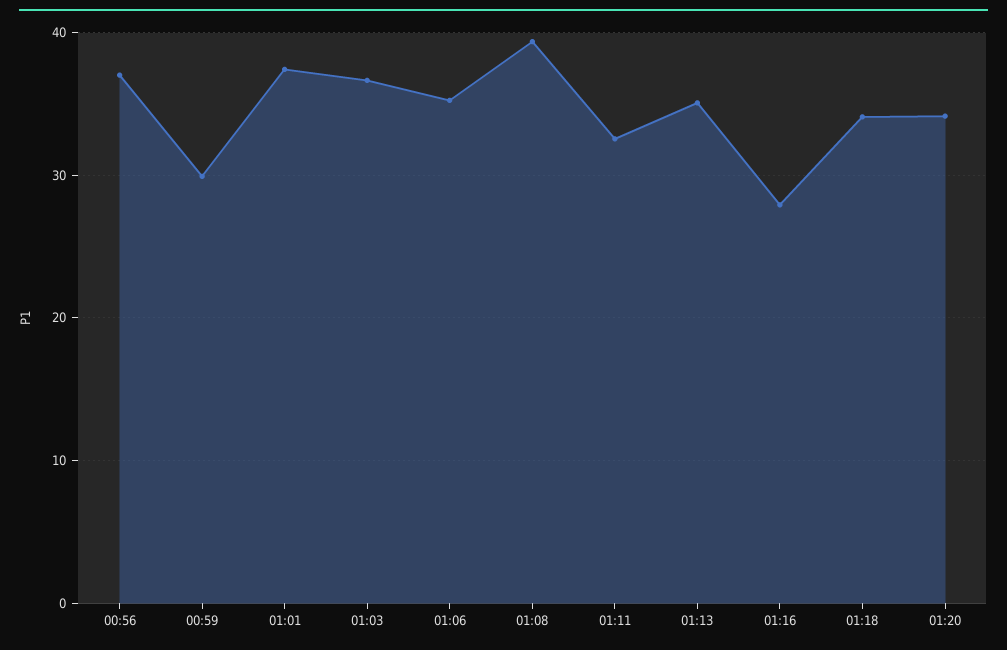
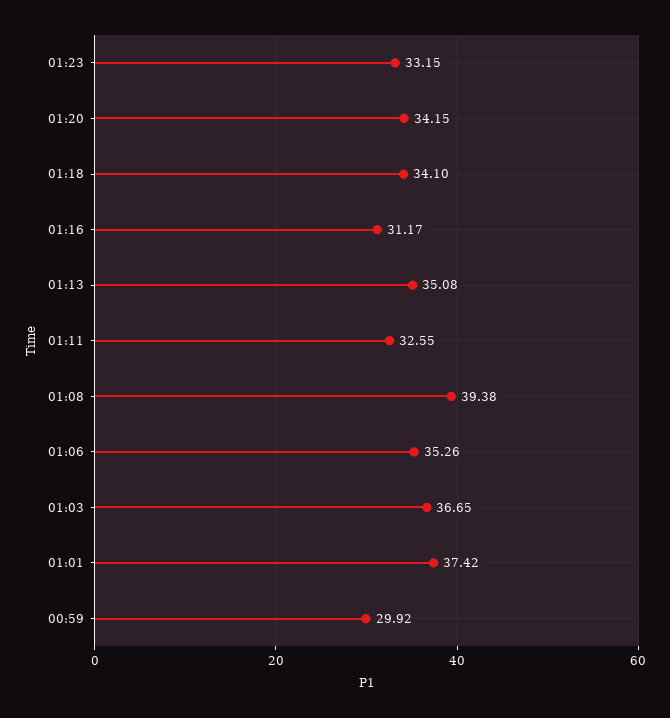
00:56: 37 -> none
01:16: 28 -> 31.17
01:23: none -> 33.15

